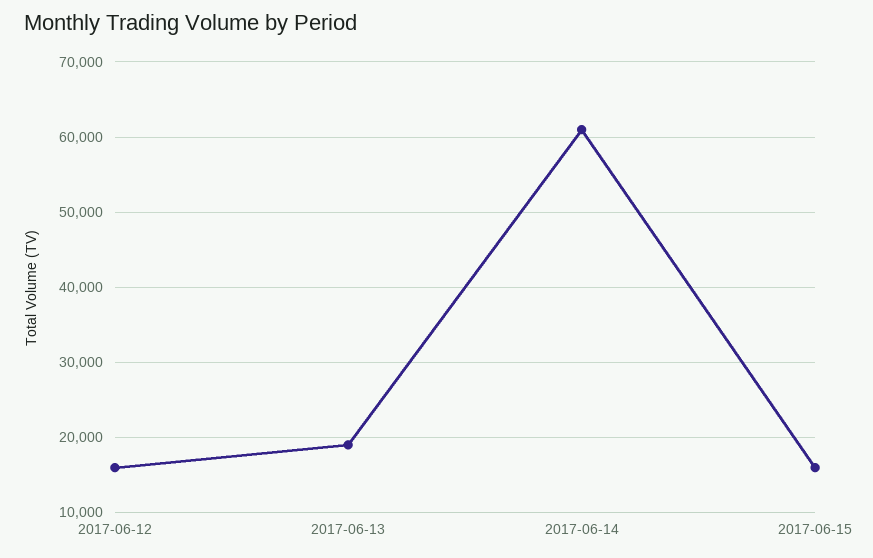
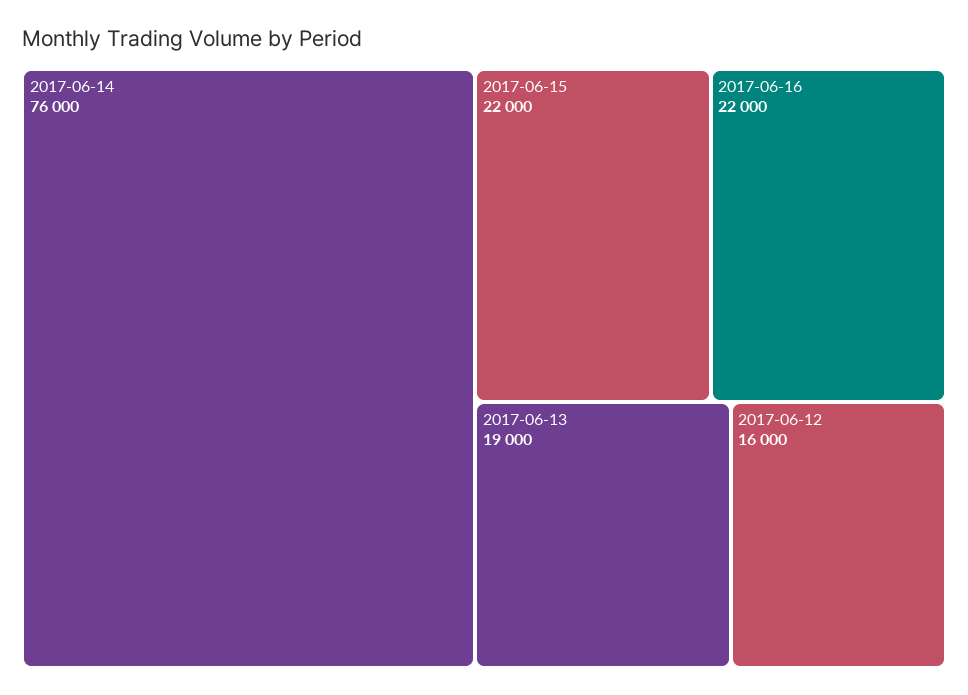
2017-06-14: 61000 -> 76000
2017-06-15: 16000 -> 22000
2017-06-16: none -> 22000

